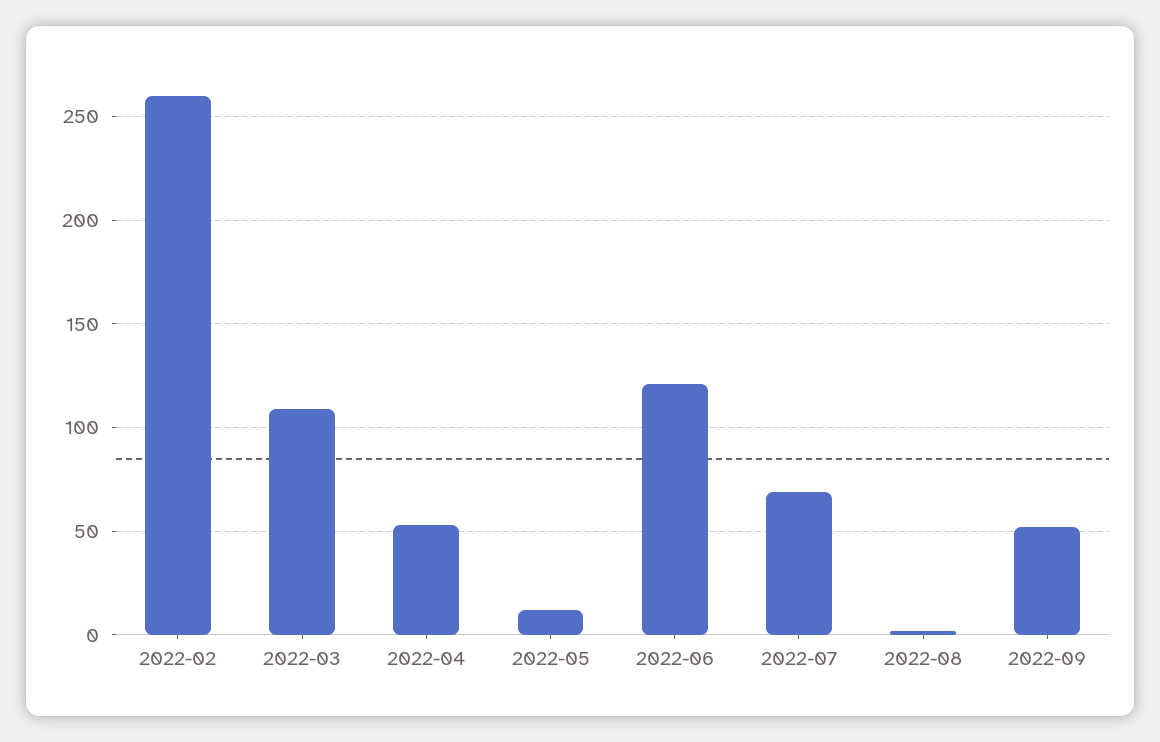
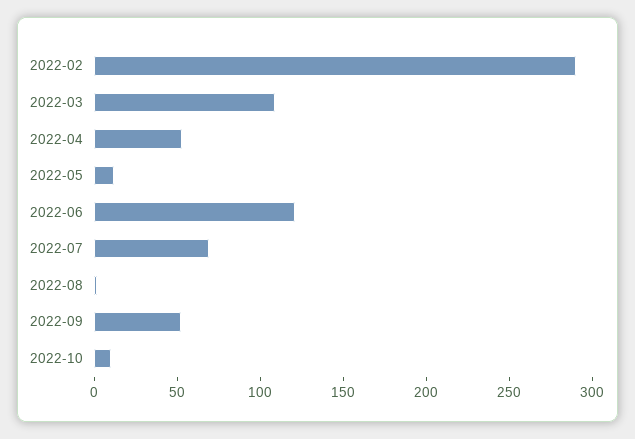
2022-02: 260 -> 290
2022-10: none -> 10

